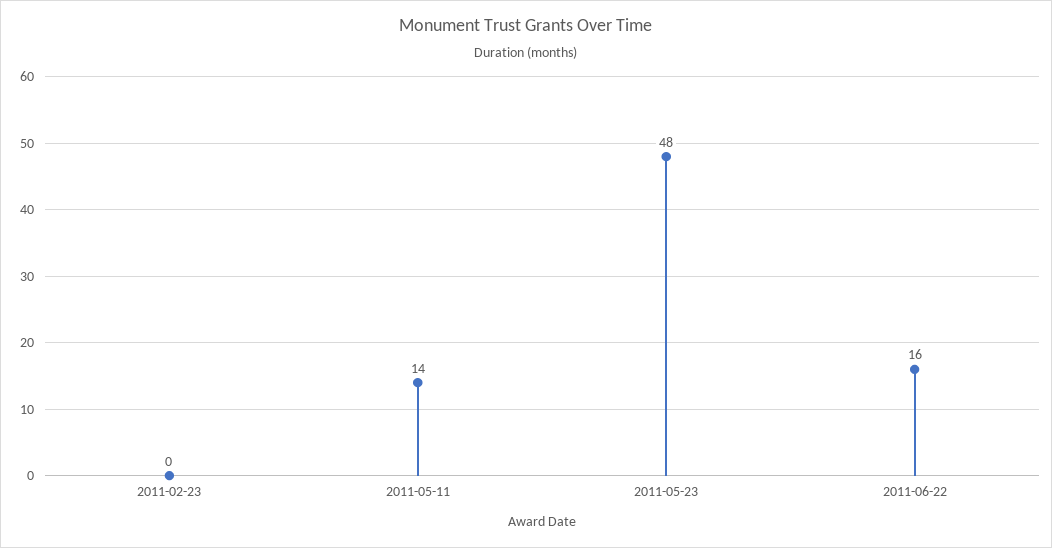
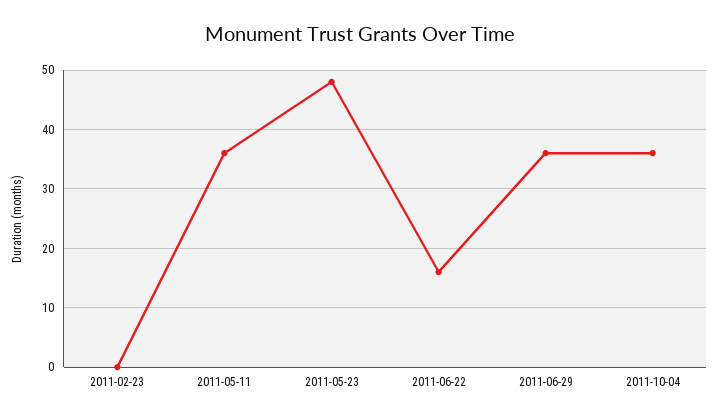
2011-05-11: 14 -> 35
2011-06-29: none -> 35
2011-10-04: none -> 35

